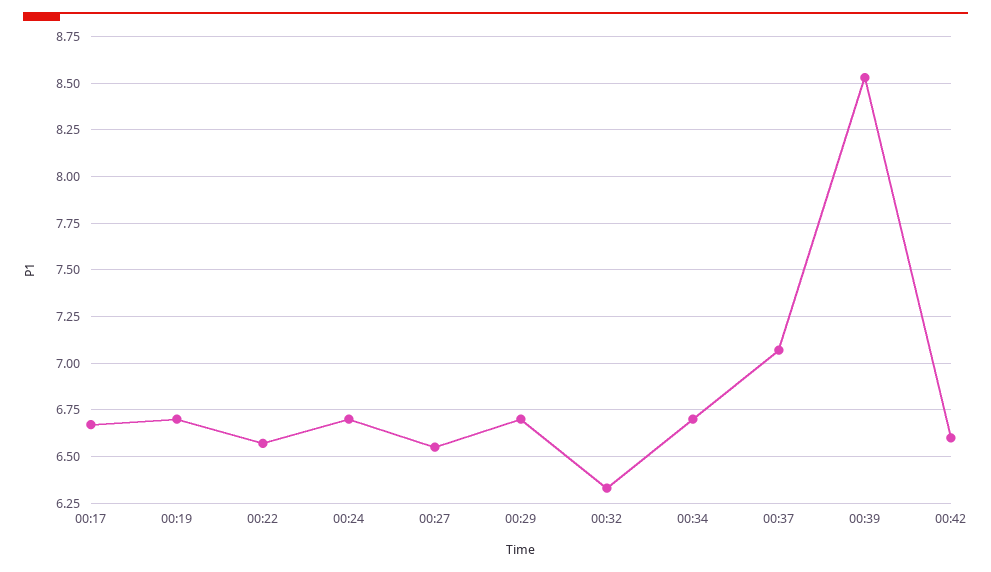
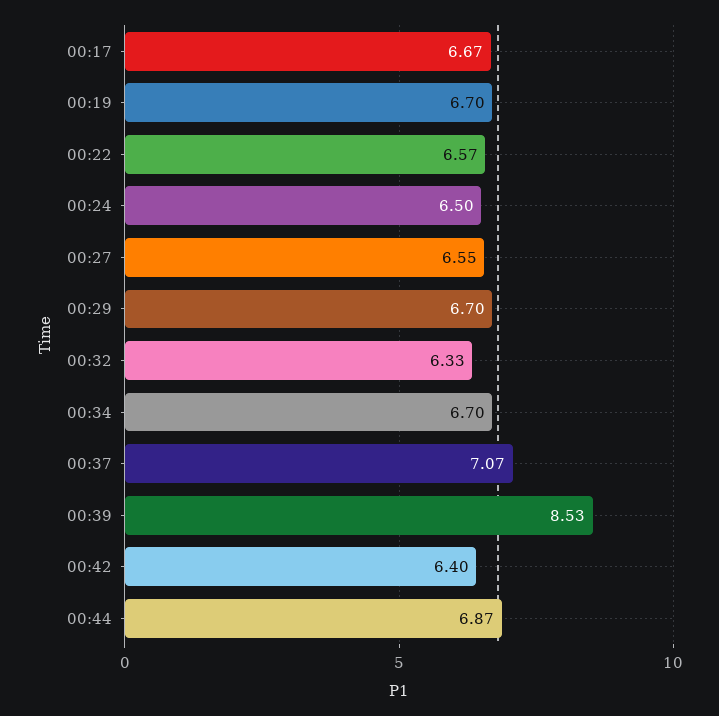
00:24: 6.7 -> 6.5
00:42: 6.6 -> 6.4
00:44: none -> 6.87

